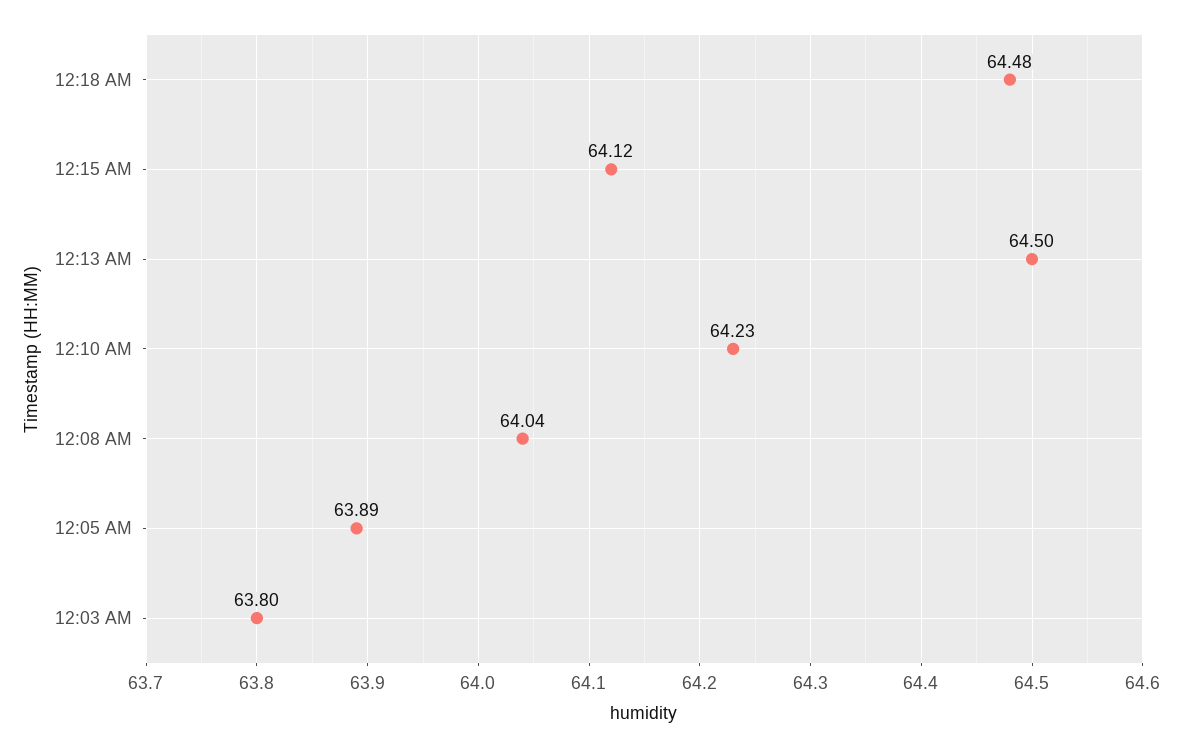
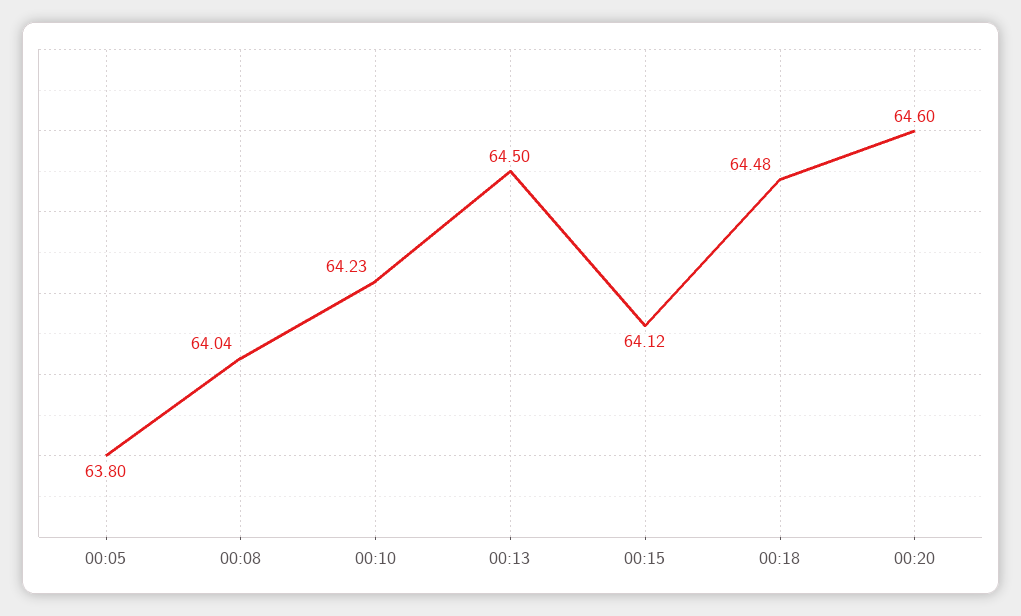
12:05 AM: 63.89 -> 63.8
12:03 AM: 63.8 -> none
00:20: none -> 64.6

